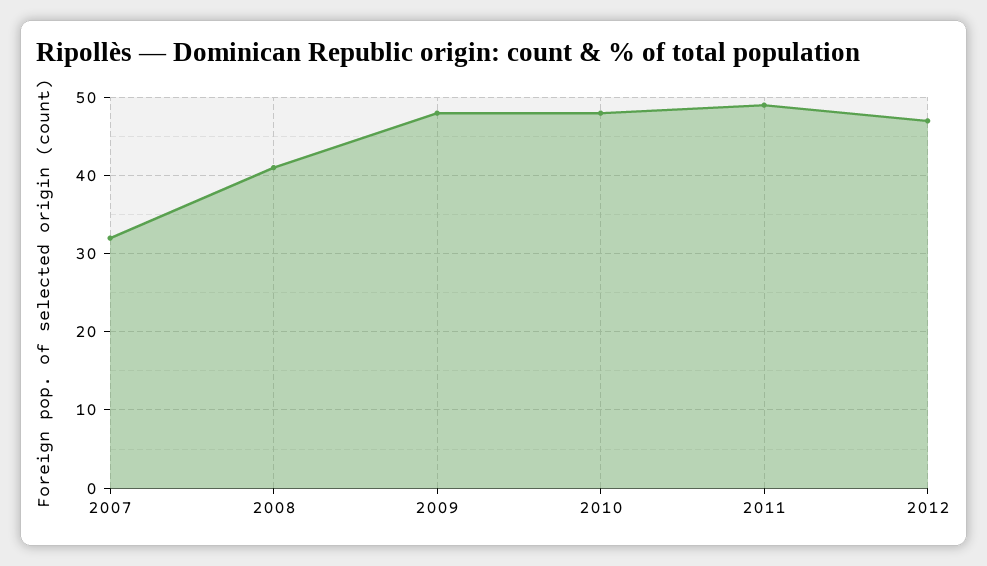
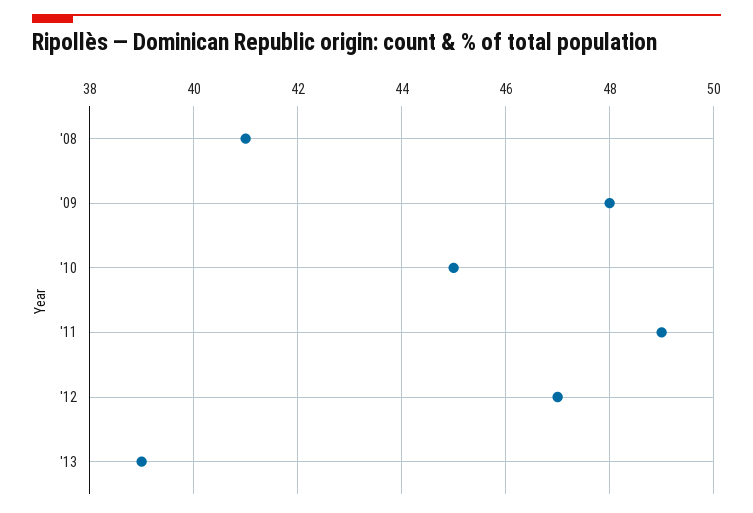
2007: 32 -> none
2010: 48 -> 45
'13: none -> 39

